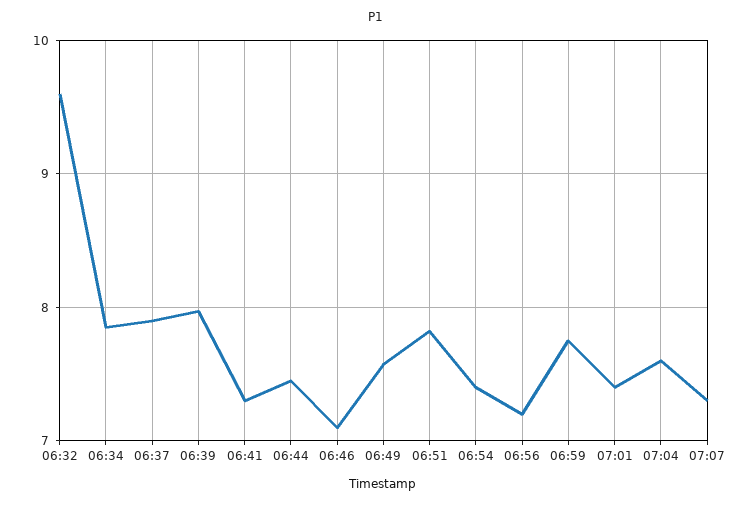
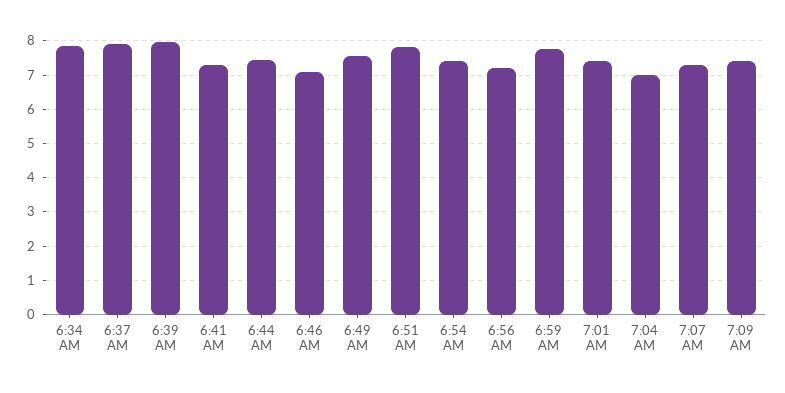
06:32: 9.6 -> none
07:04: 7.6 -> 7
7:09 AM: none -> 7.4

